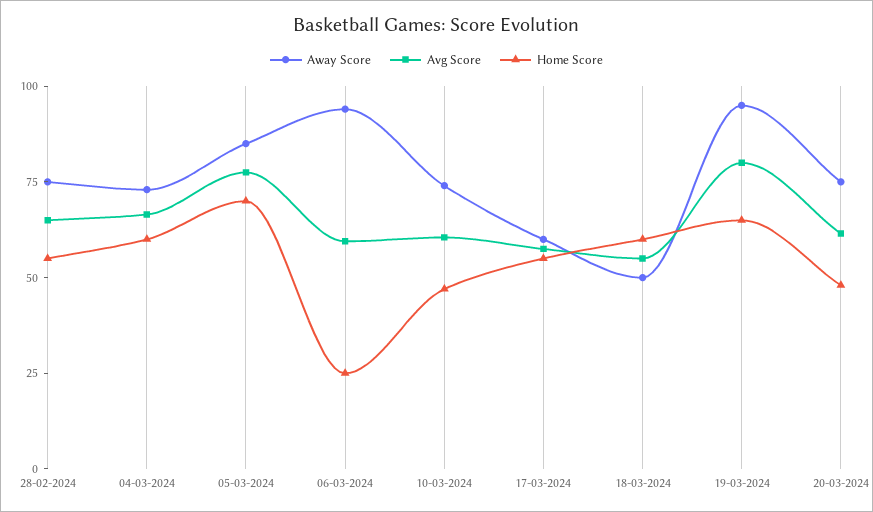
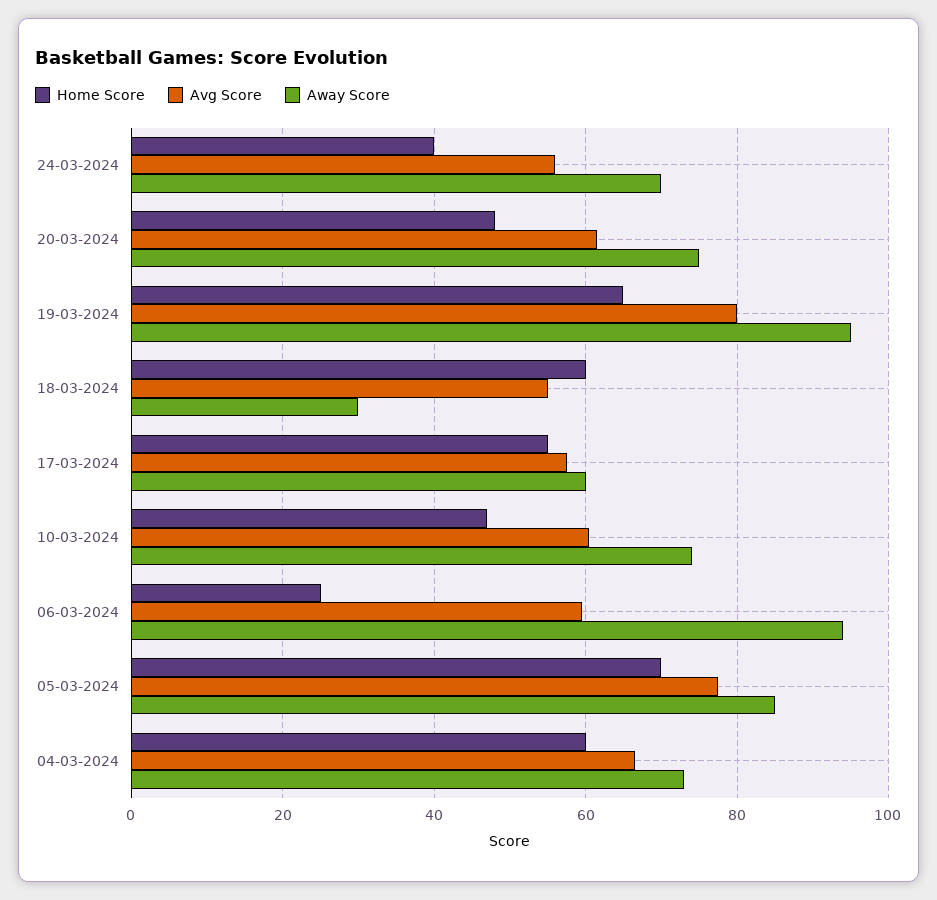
Away Score, 28-02-2024: 75 -> none
Avg Score, 28-02-2024: 65 -> none
Home Score, 28-02-2024: 55 -> none
Away Score, 18-03-2024: 50 -> 30
Home Score, 24-03-2024: none -> 40
Avg Score, 24-03-2024: none -> 56
Away Score, 24-03-2024: none -> 70

